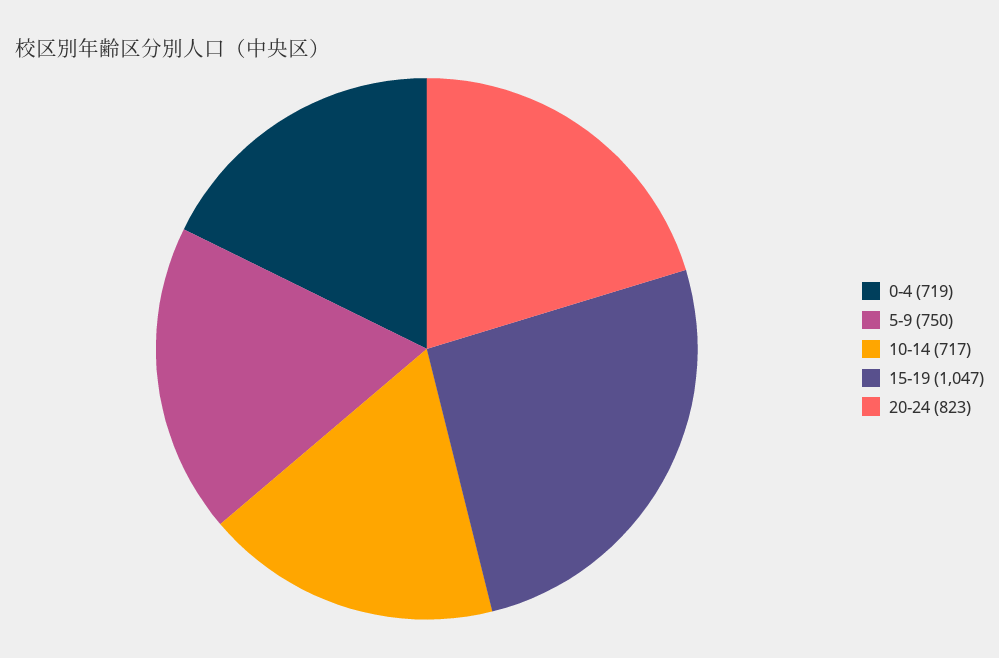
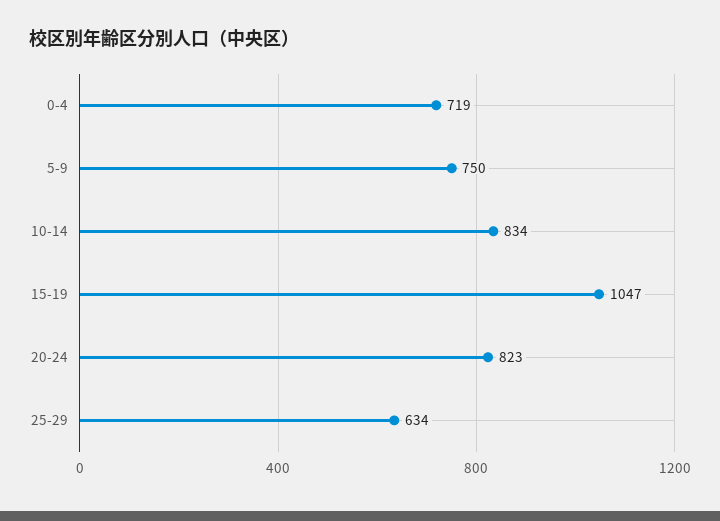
10-14: 717 -> 834
25-29: none -> 634

